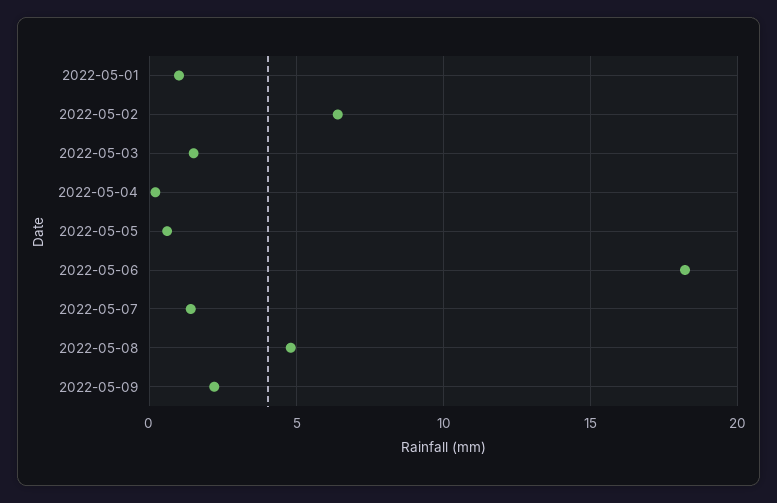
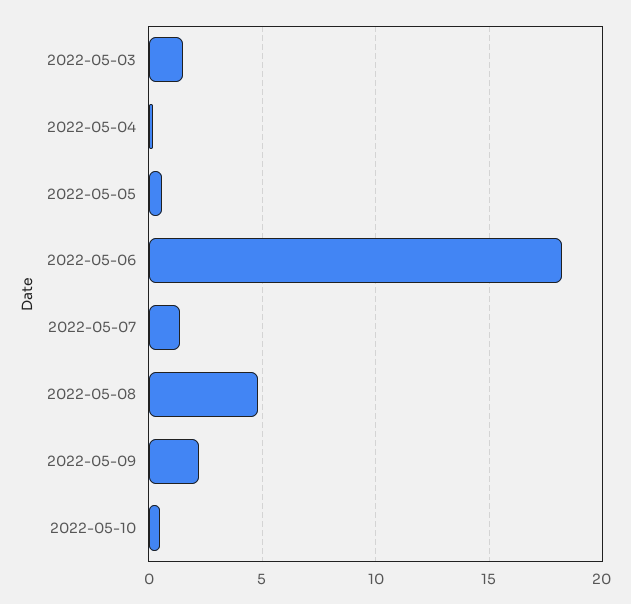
2022-05-01: 1 -> none
2022-05-02: 6.5 -> none
2022-05-10: none -> 0.5

